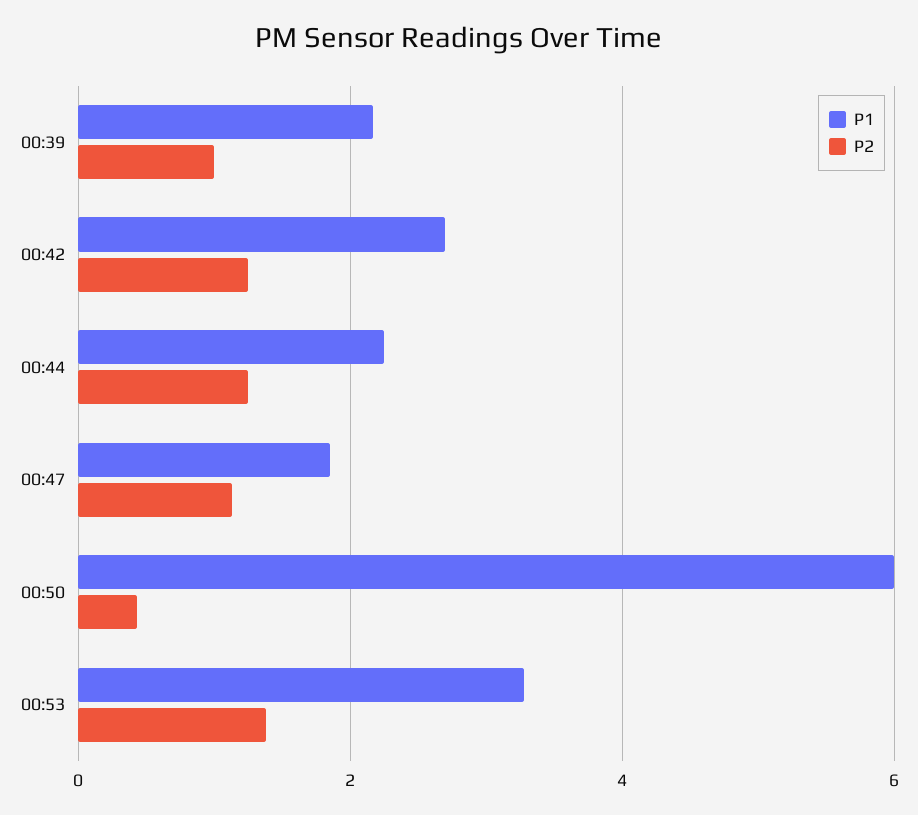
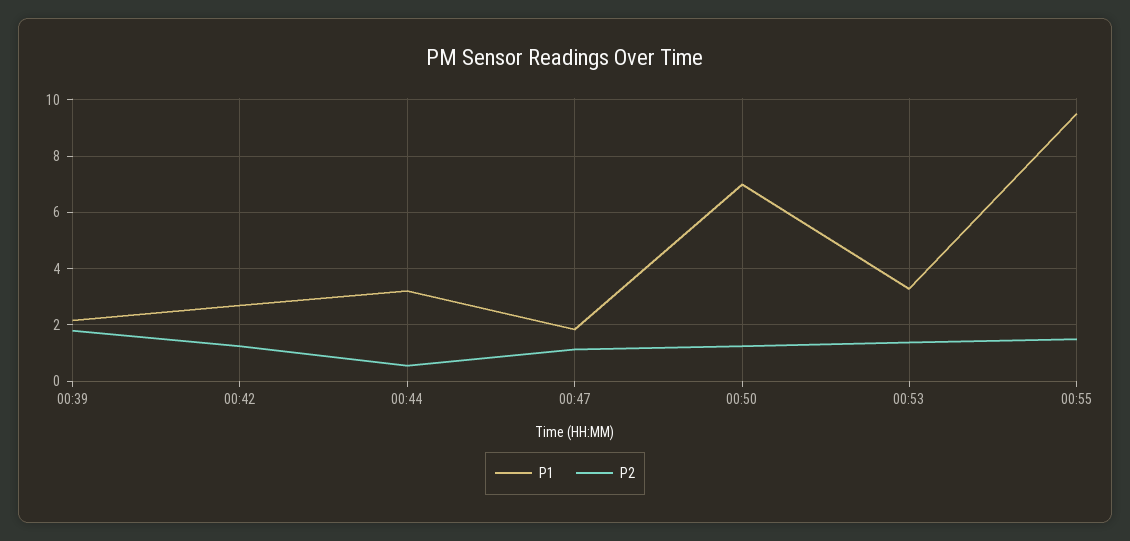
P2, 00:39: 1 -> 1.75
P1, 00:44: 2.2 -> 3.25
P2, 00:44: 1.2 -> 0.5
P1, 00:50: 6 -> 7
P2, 00:50: 0.4 -> 1.25
P1, 00:55: none -> 9.5
P2, 00:55: none -> 1.5

